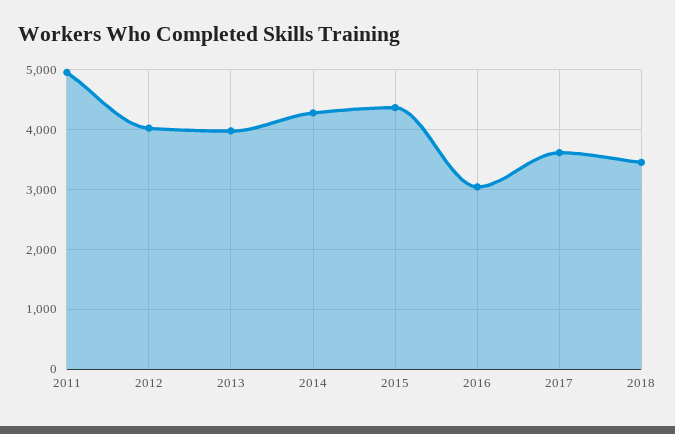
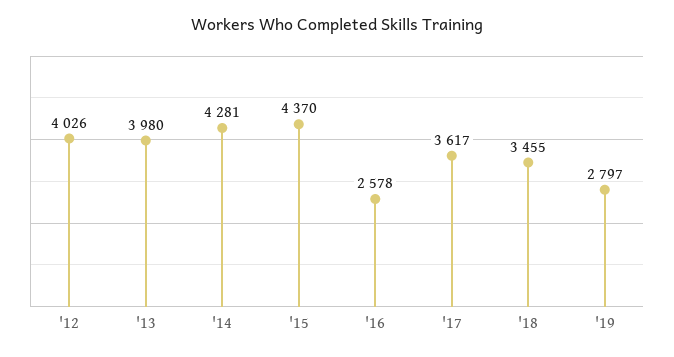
2011: 5000 -> none
2016: 3000 -> 2578
'19: none -> 2797

